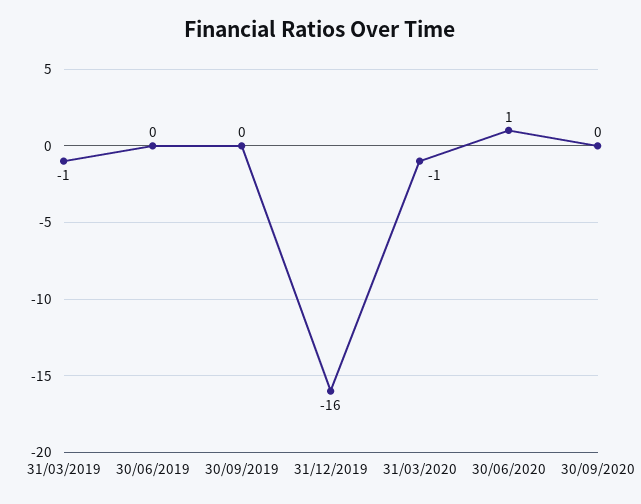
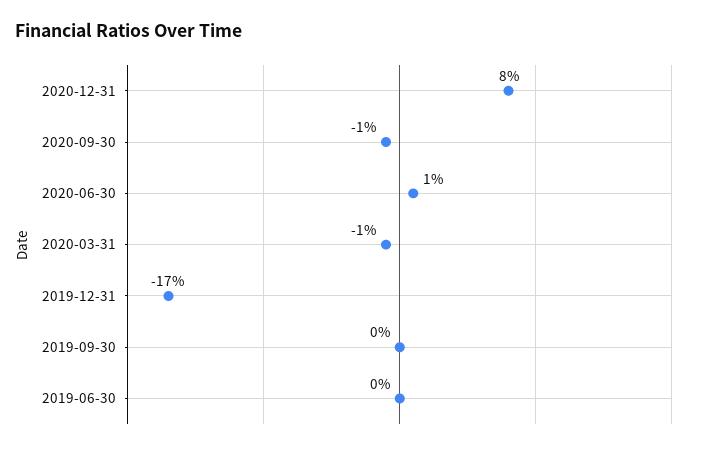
31/03/2019: -1 -> none
31/12/2019: -16 -> -17
30/09/2020: 0 -> -1
2020-12-31: none -> 8

